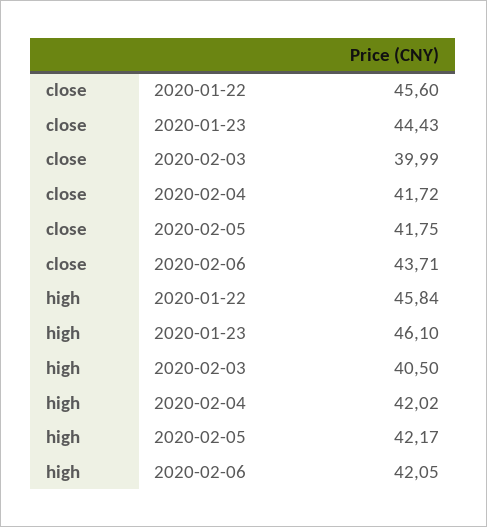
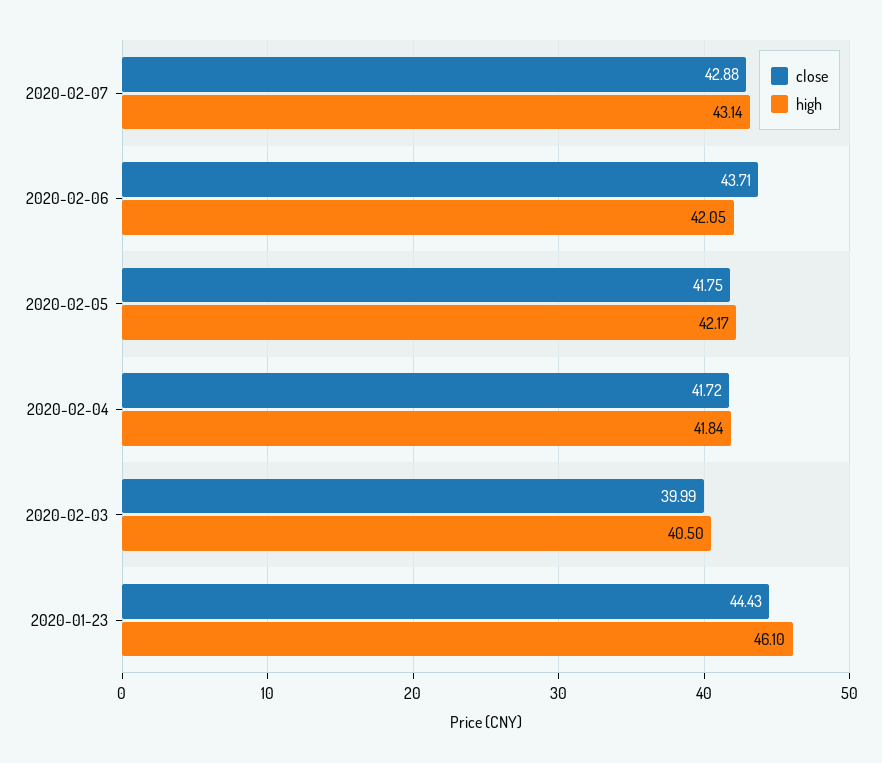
close, 2020-01-22: 45.6 -> none
high, 2020-01-22: 45.84 -> none
high, 2020-02-04: 42.02 -> 41.84
close, 2020-02-07: none -> 42.88
high, 2020-02-07: none -> 43.14

